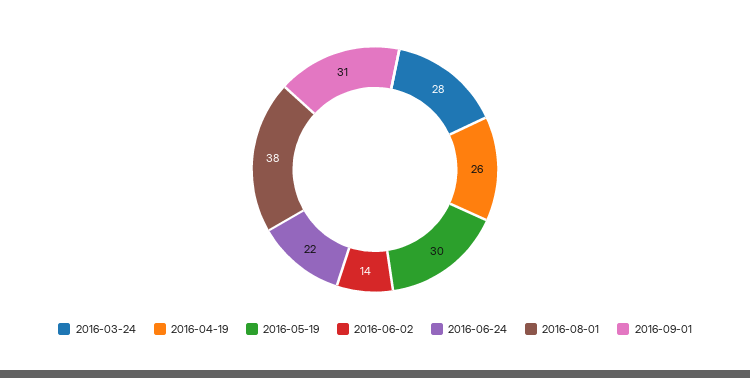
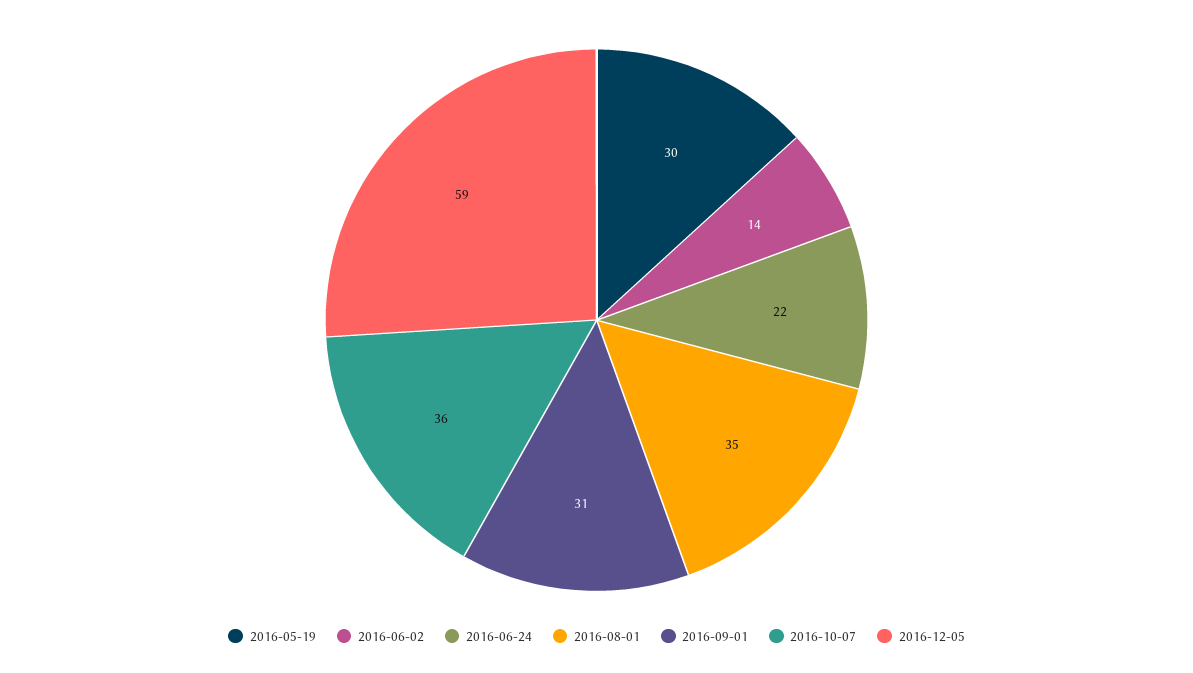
2016-03-24: 28 -> none
2016-04-19: 26 -> none
2016-08-01: 38 -> 35
2016-10-07: none -> 36
2016-12-05: none -> 59

